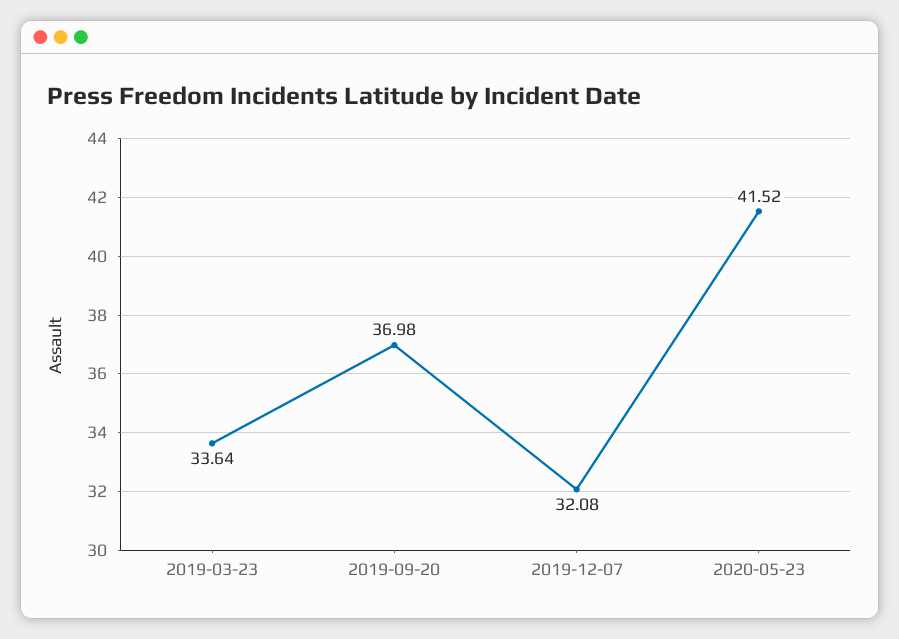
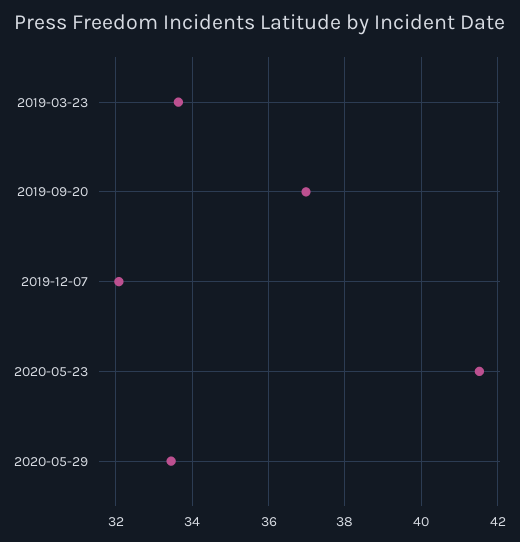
2020-05-29: none -> 33.4

